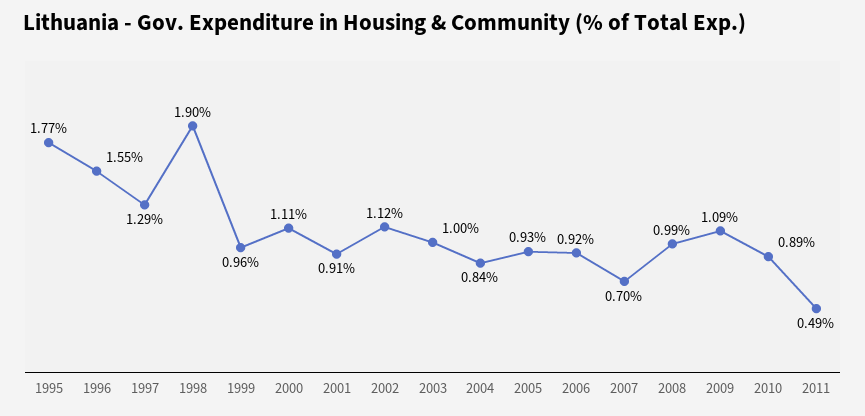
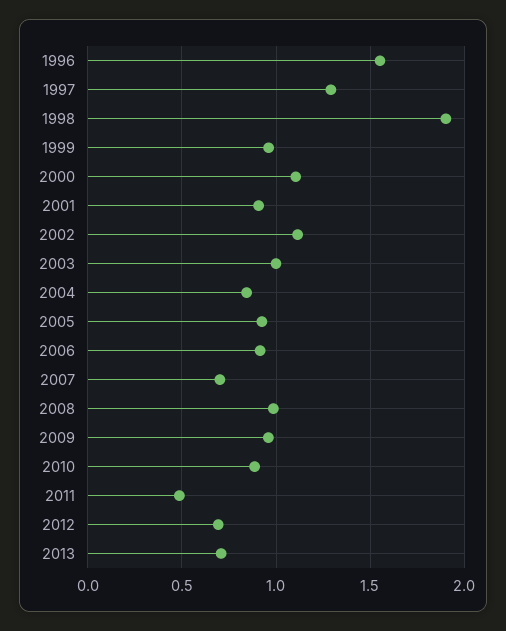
1995: 1.77 -> none
2009: 1.09 -> 0.95
2012: none -> 0.7
2013: none -> 0.7

